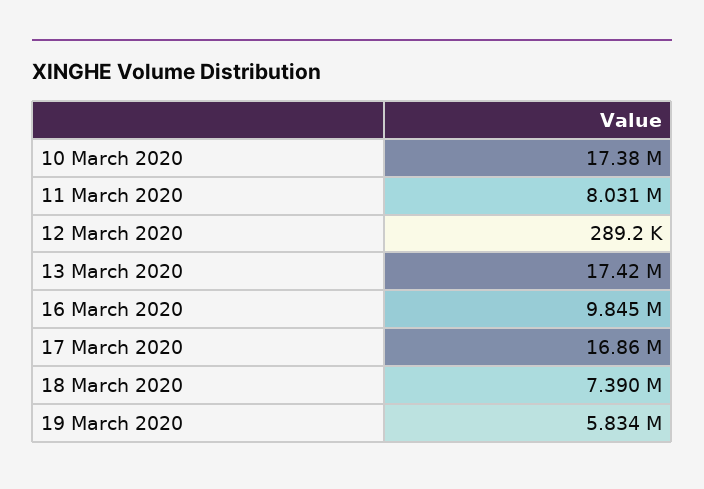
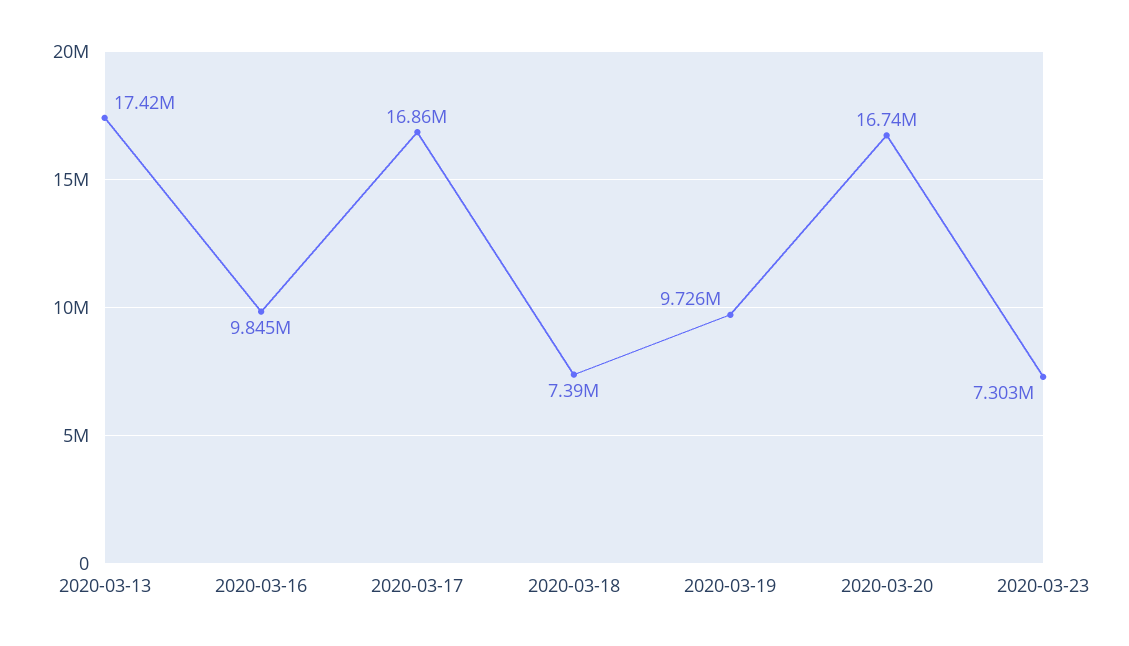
10 March 2020: 17380000 -> none
11 March 2020: 8031000 -> none
12 March 2020: 289200 -> none
19 March 2020: 5834000 -> 9726000
2020-03-20: none -> 16740000
2020-03-23: none -> 7303000

